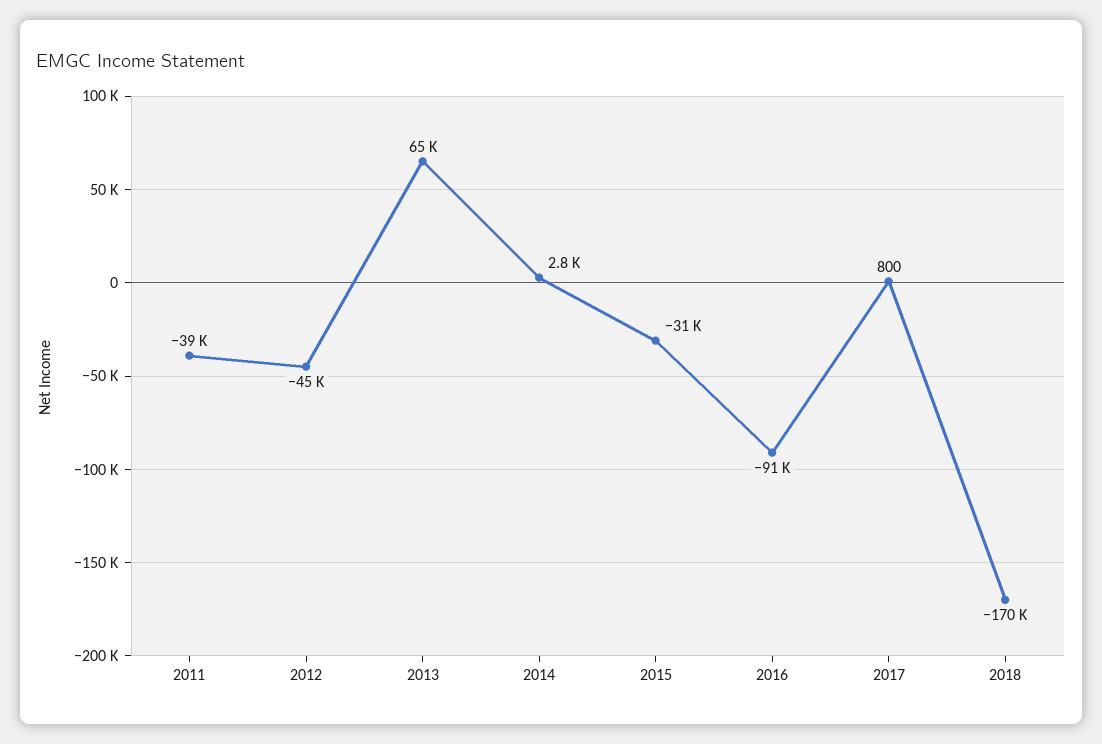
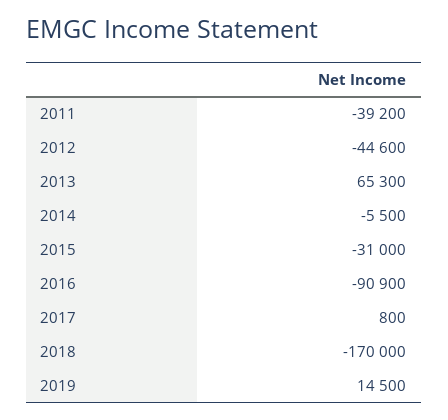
2014: 2800 -> -5500
2019: none -> 14500

